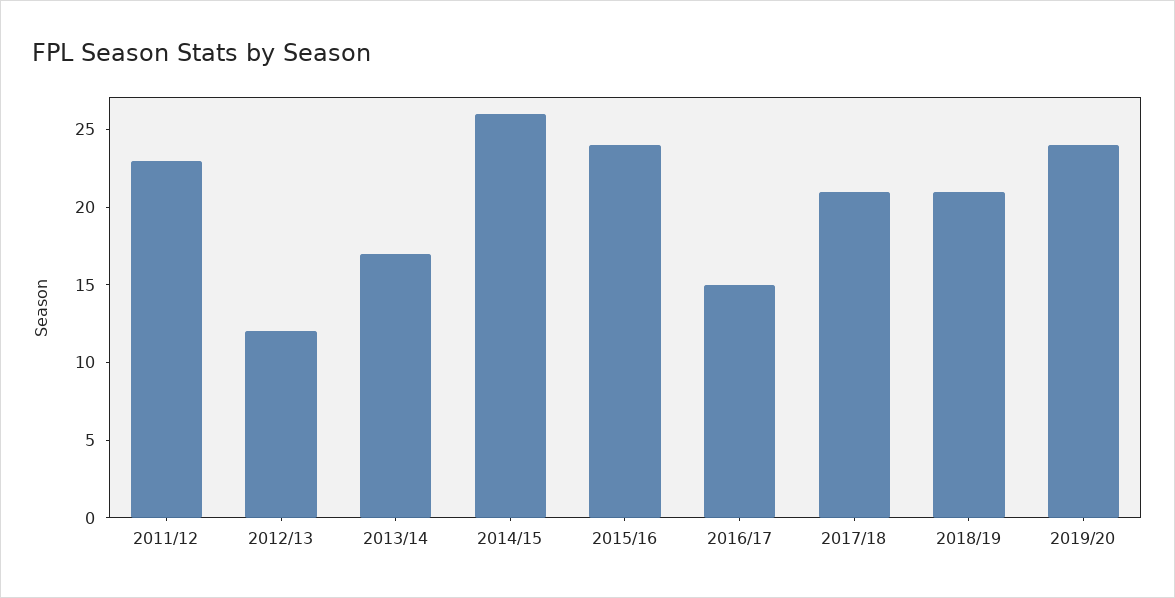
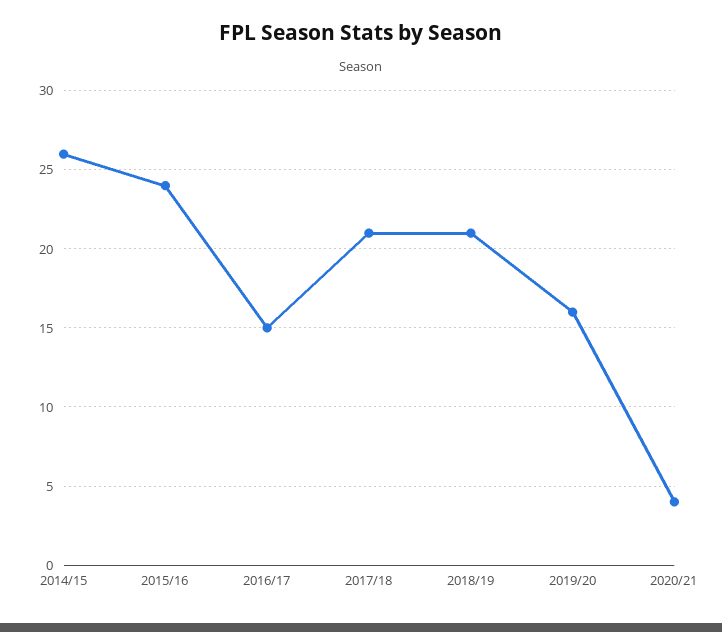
2011/12: 23 -> none
2012/13: 12 -> none
2013/14: 17 -> none
2019/20: 24 -> 16
2020/21: none -> 4

